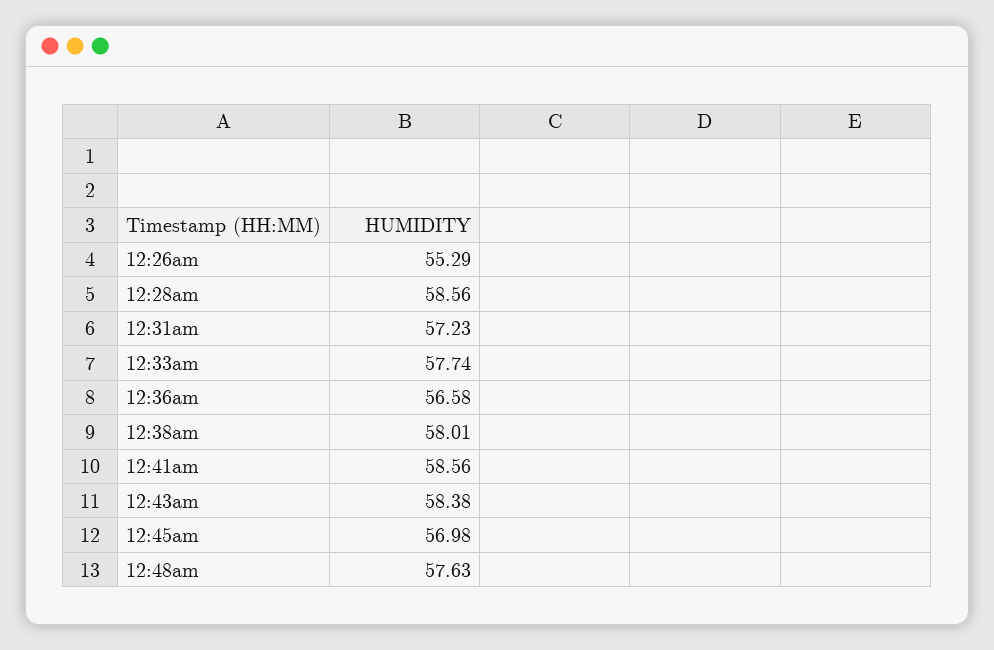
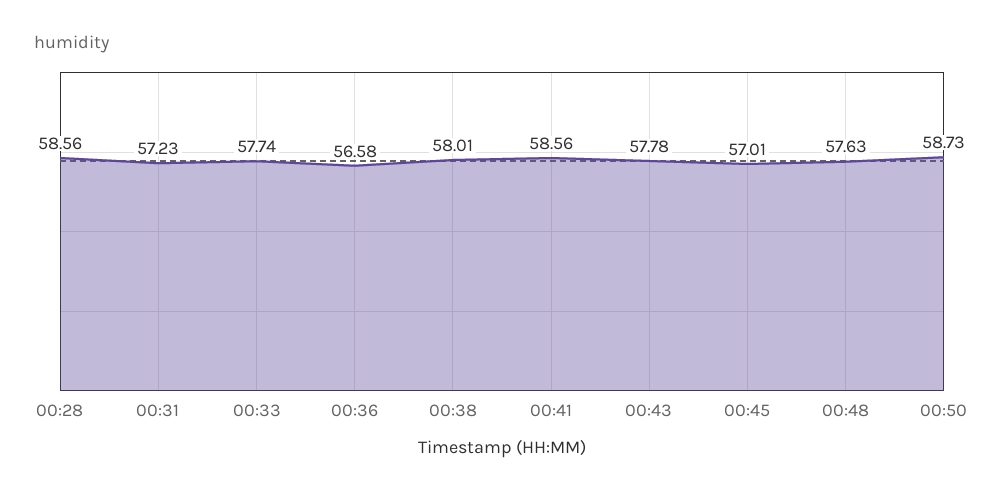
12:26am: 55.29 -> none
12:43am: 58.38 -> 57.78
12:45am: 56.98 -> 57.01
00:50: none -> 58.73

